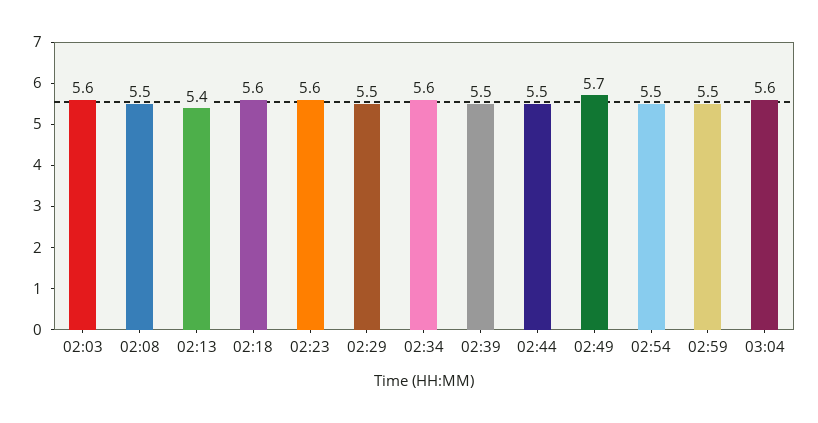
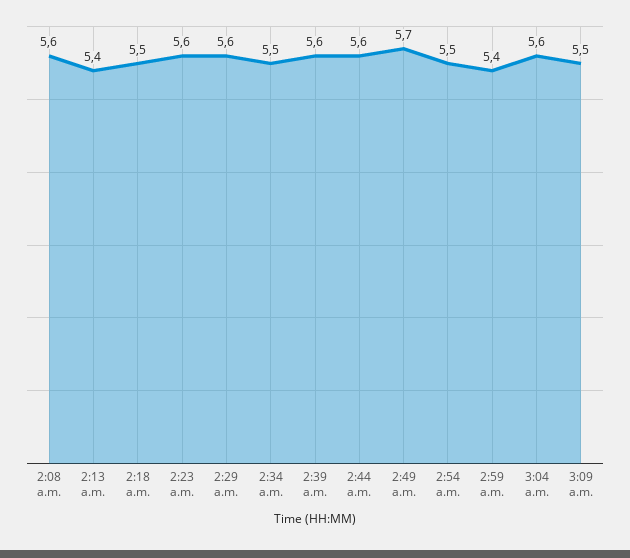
02:03: 5.6 -> none
02:08: 5.5 -> 5.6
02:18: 5.6 -> 5.5
02:29: 5.5 -> 5.6
02:34: 5.6 -> 5.5
02:39: 5.5 -> 5.6
02:44: 5.5 -> 5.6
02:59: 5.5 -> 5.4
3:09 a.m.: none -> 5.5

